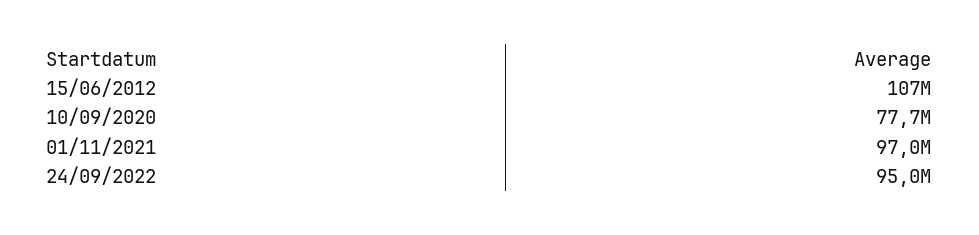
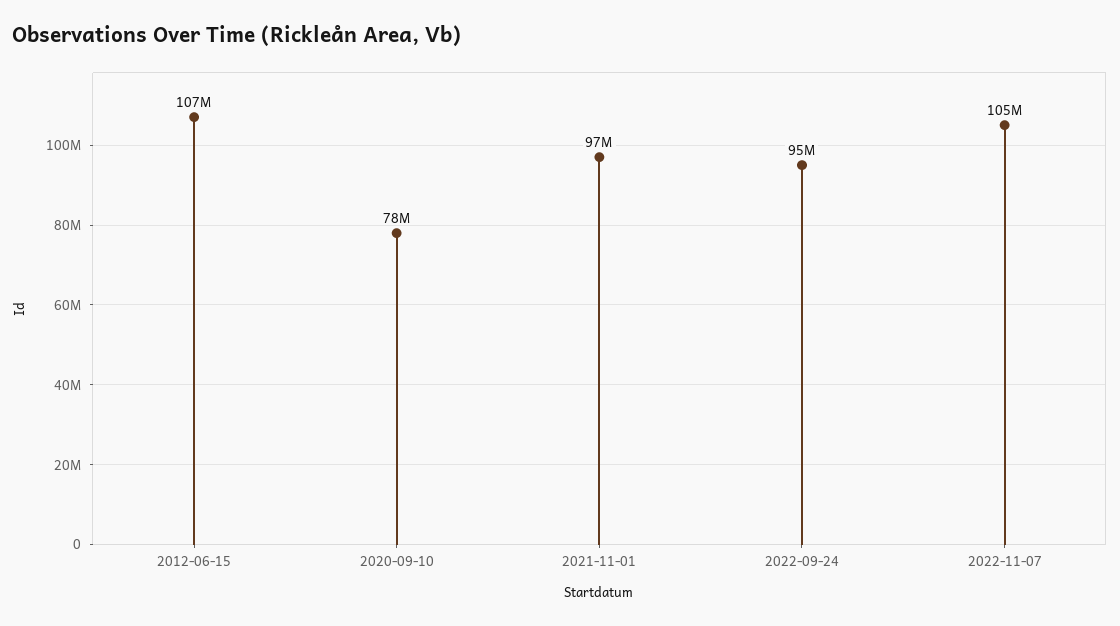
2022-11-07: none -> 105000000

